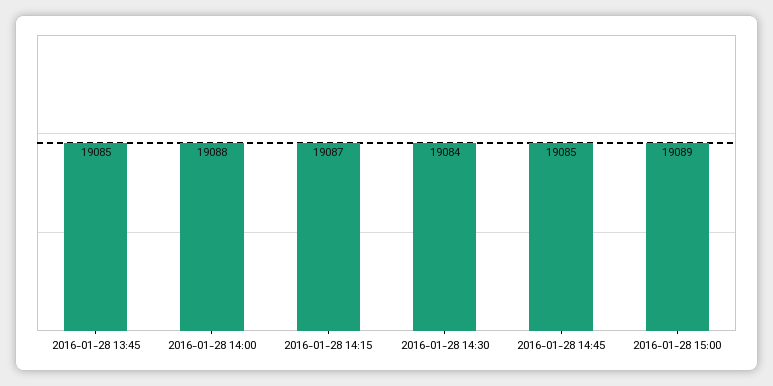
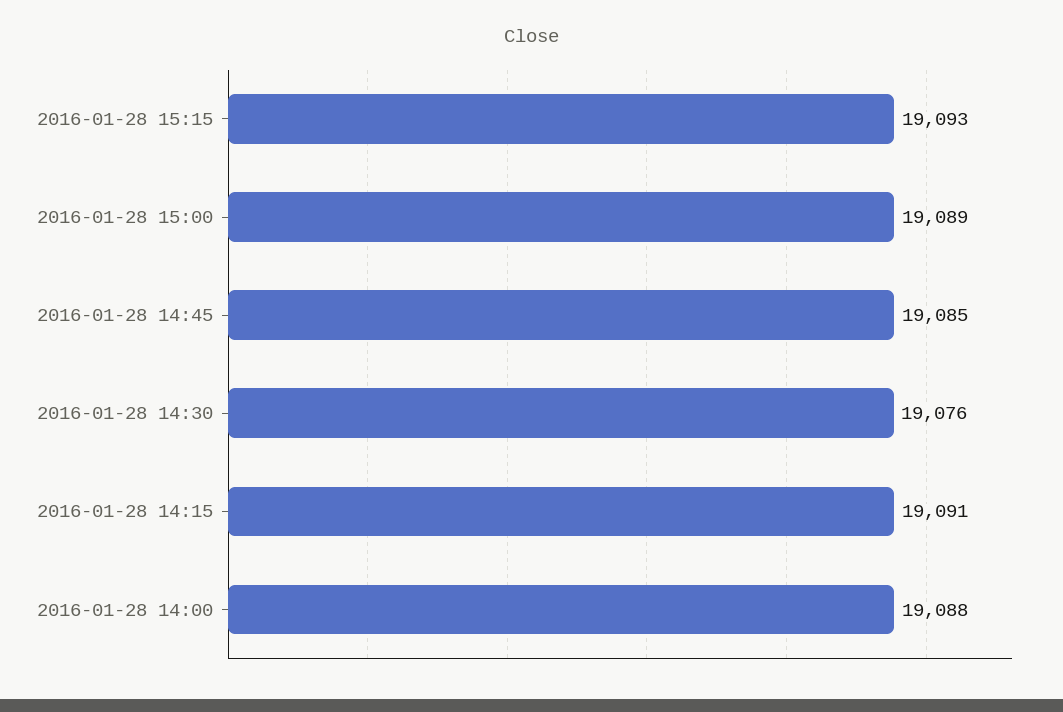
2016-01-28 13:45: 19085 -> none
2016-01-28 14:15: 19087 -> 19091
2016-01-28 14:30: 19084 -> 19076
2016-01-28 15:15: none -> 19093

